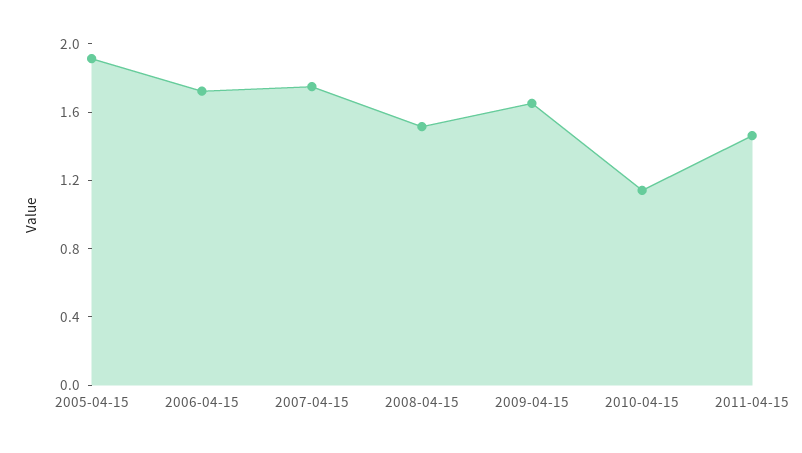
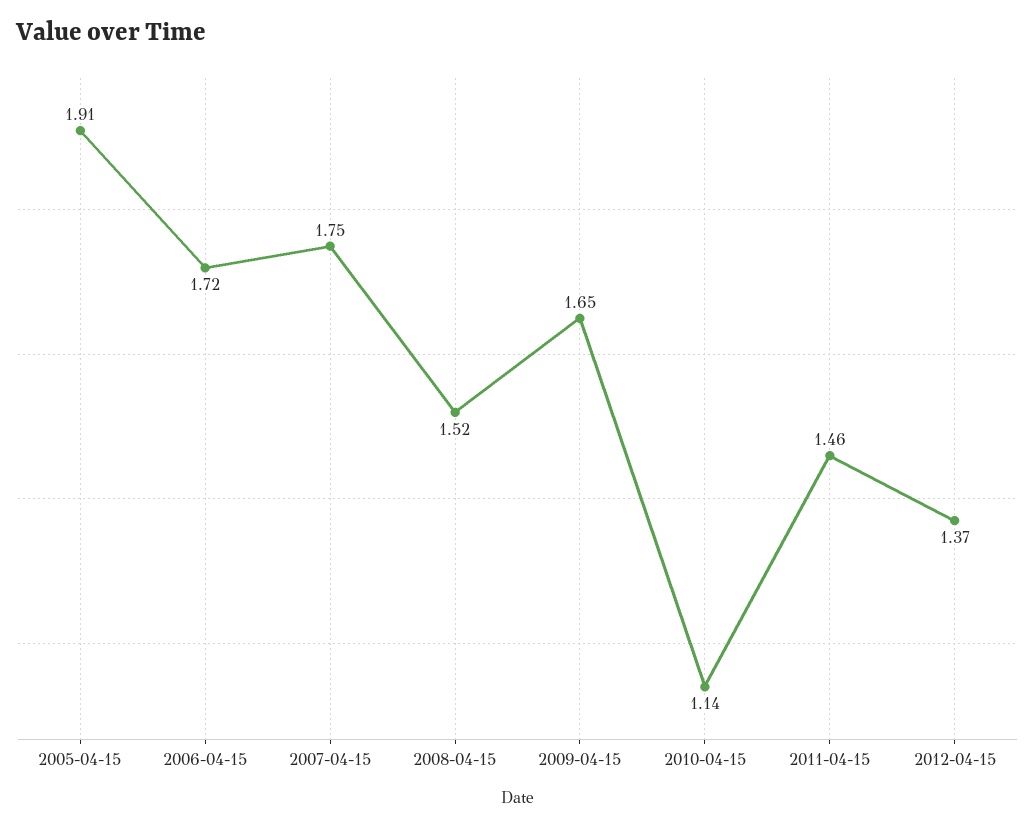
2012-04-15: none -> 1.37

